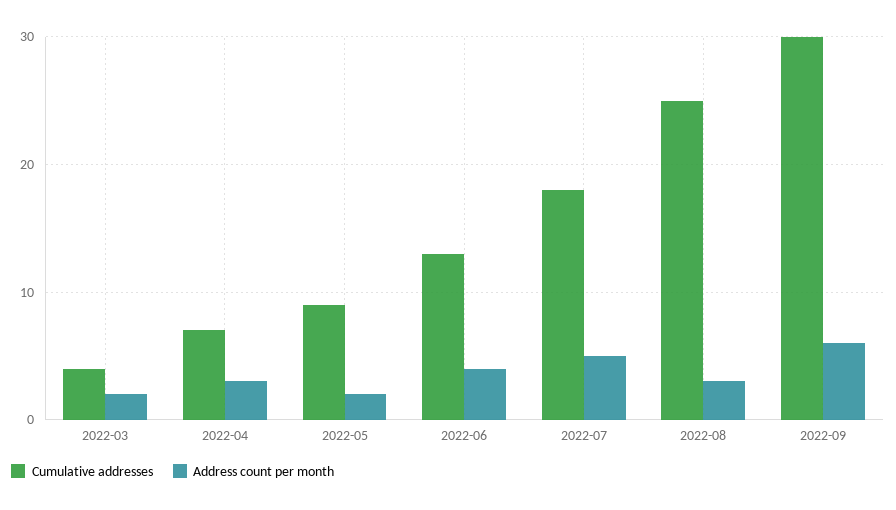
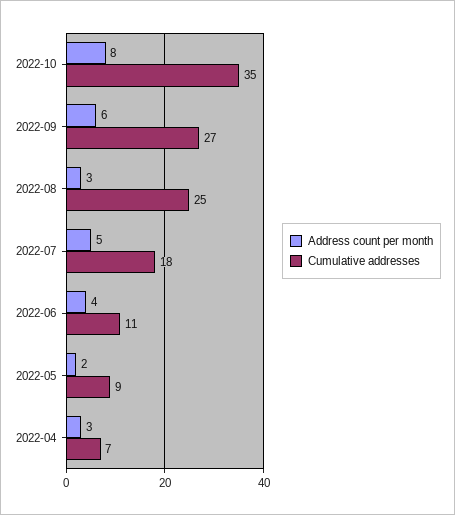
Cumulative addresses, 2022-03: 4 -> none
Address count per month, 2022-03: 2 -> none
Cumulative addresses, 2022-06: 13 -> 11
Cumulative addresses, 2022-09: 30 -> 27
Address count per month, 2022-10: none -> 8
Cumulative addresses, 2022-10: none -> 35

